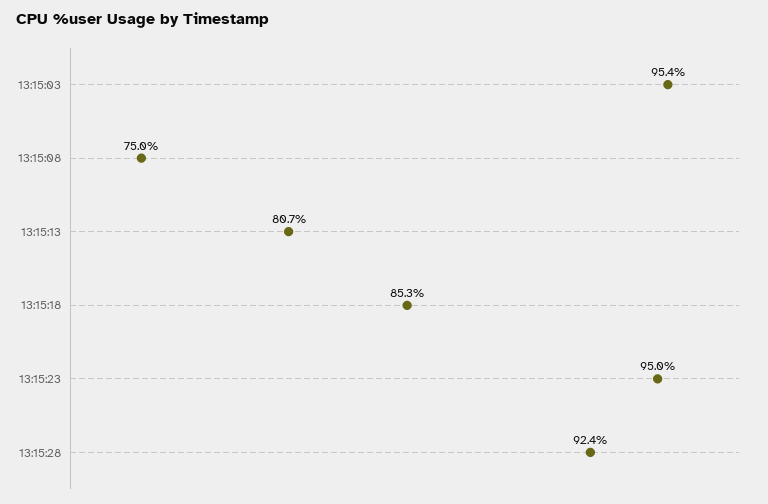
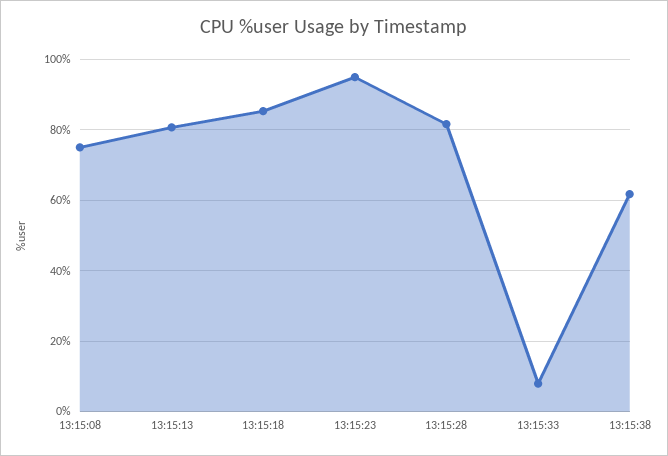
13:15:03: 95.4 -> none
13:15:28: 92.4 -> 82
13:15:33: none -> 8
13:15:38: none -> 62

